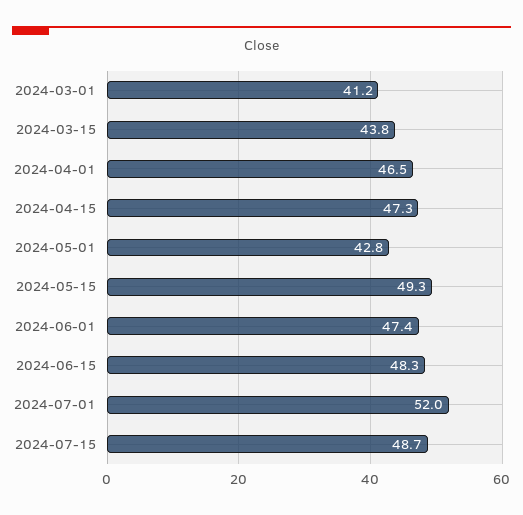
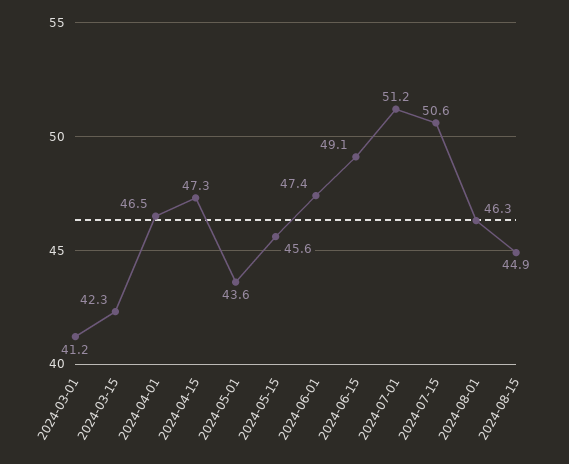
2024-03-15: 43.8 -> 42.3
2024-05-01: 42.8 -> 43.6
2024-05-15: 49.3 -> 45.6
2024-06-15: 48.3 -> 49.1
2024-07-01: 52 -> 51.2
2024-07-15: 48.7 -> 50.6
2024-08-01: none -> 46.3
2024-08-15: none -> 44.9

